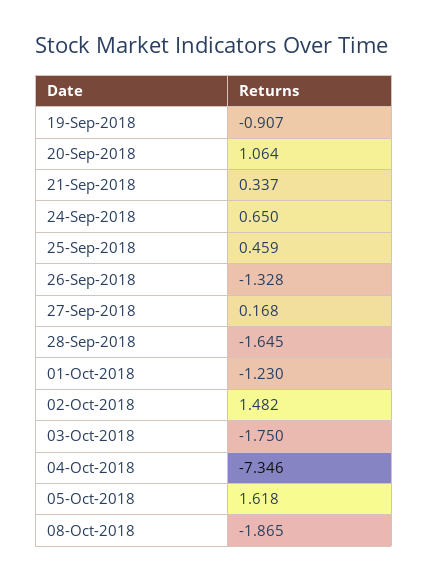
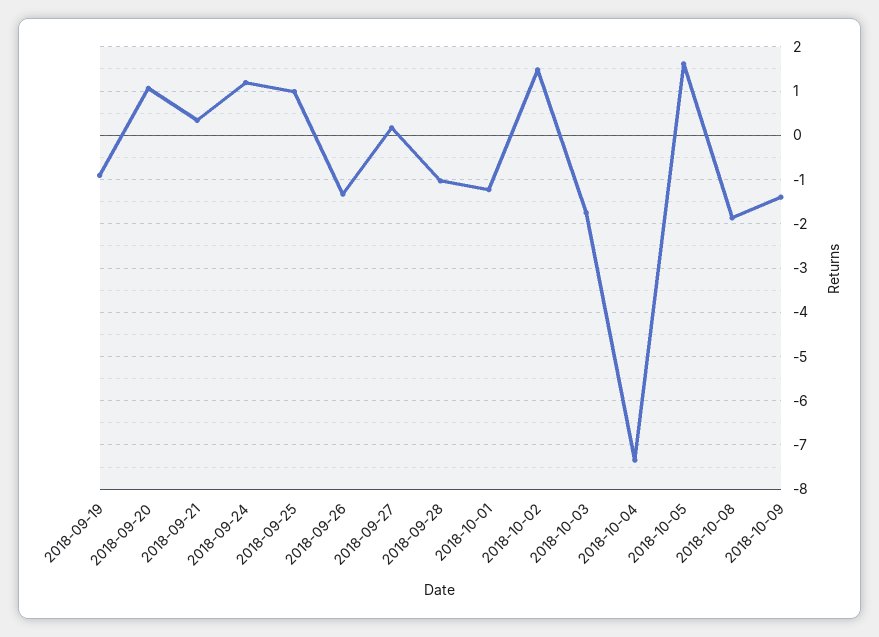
24-Sep-2018: 0.65 -> 1.2
25-Sep-2018: 0.459 -> 1
28-Sep-2018: -1.645 -> -1
2018-10-09: none -> -1.4

